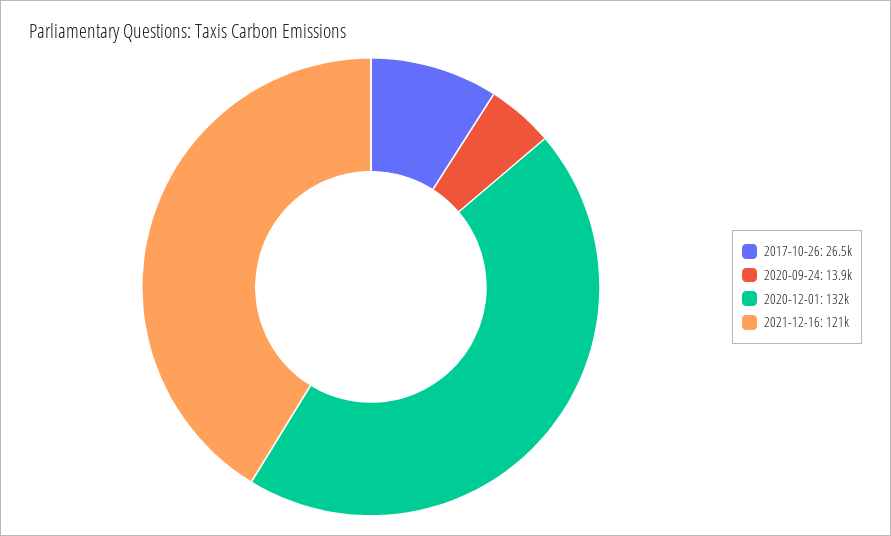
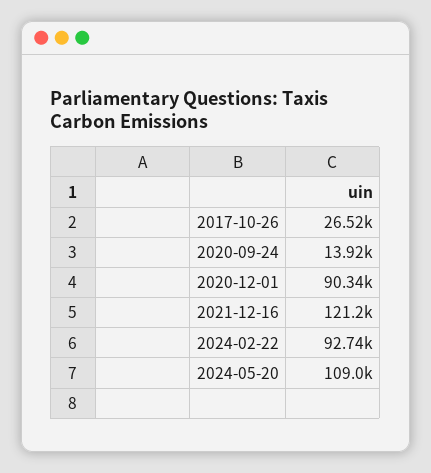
2020-12-01: 132000 -> 90340
2024-02-22: none -> 92740
2024-05-20: none -> 109000

